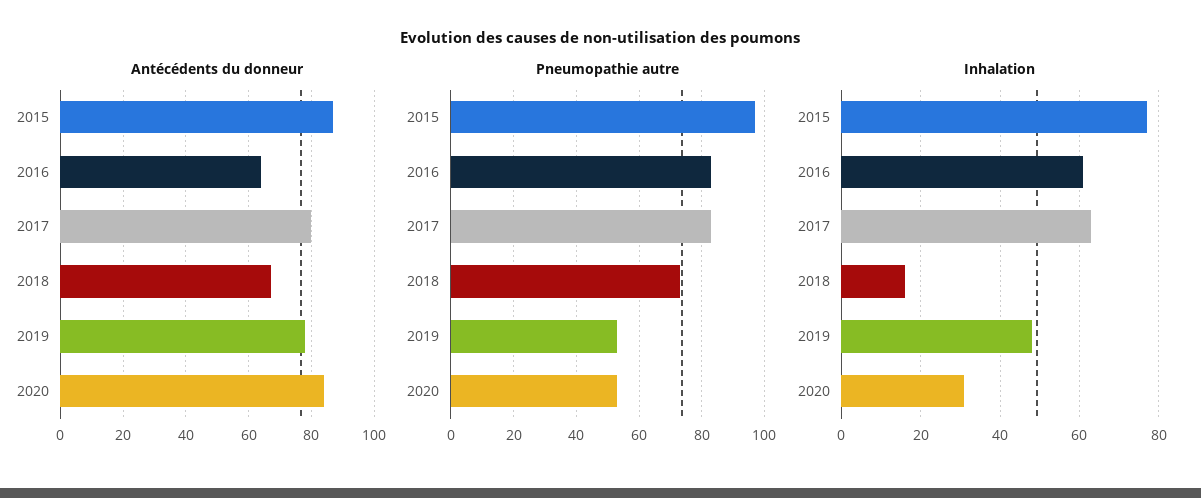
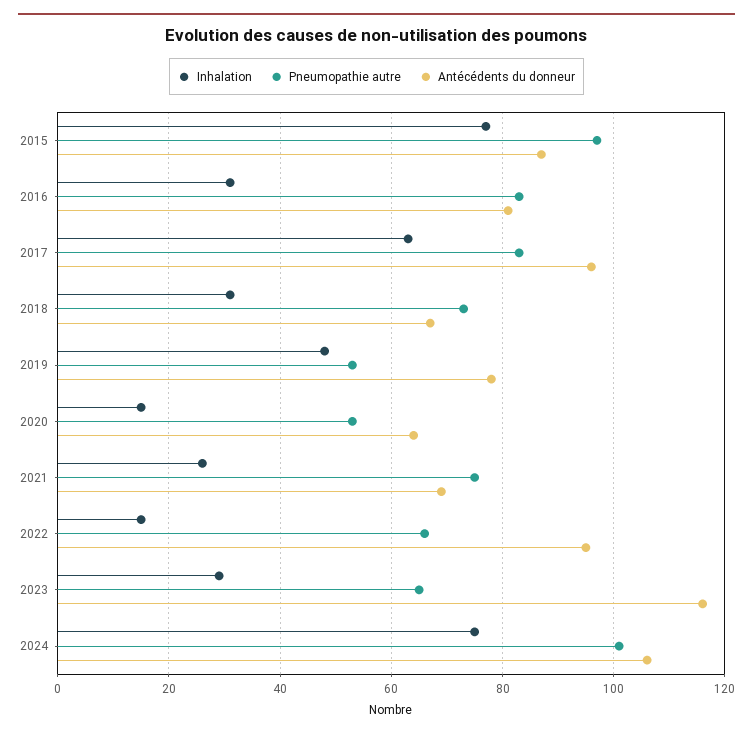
Antécédents du donneur, 2016: 65 -> 80
Antécédents du donneur, 2017: 80 -> 95
Antécédents du donneur, 2020: 85 -> 65
Inhalation, 2016: 60 -> 30
Inhalation, 2018: 15 -> 30
Inhalation, 2020: 30 -> 15
Inhalation, 2021: none -> 25
Pneumopathie autre, 2021: none -> 75
Antécédents du donneur, 2021: none -> 70
Inhalation, 2022: none -> 15
Pneumopathie autre, 2022: none -> 65
Antécédents du donneur, 2022: none -> 95
Inhalation, 2023: none -> 30
Pneumopathie autre, 2023: none -> 65
Antécédents du donneur, 2023: none -> 115
Inhalation, 2024: none -> 75
Pneumopathie autre, 2024: none -> 100
Antécédents du donneur, 2024: none -> 105

